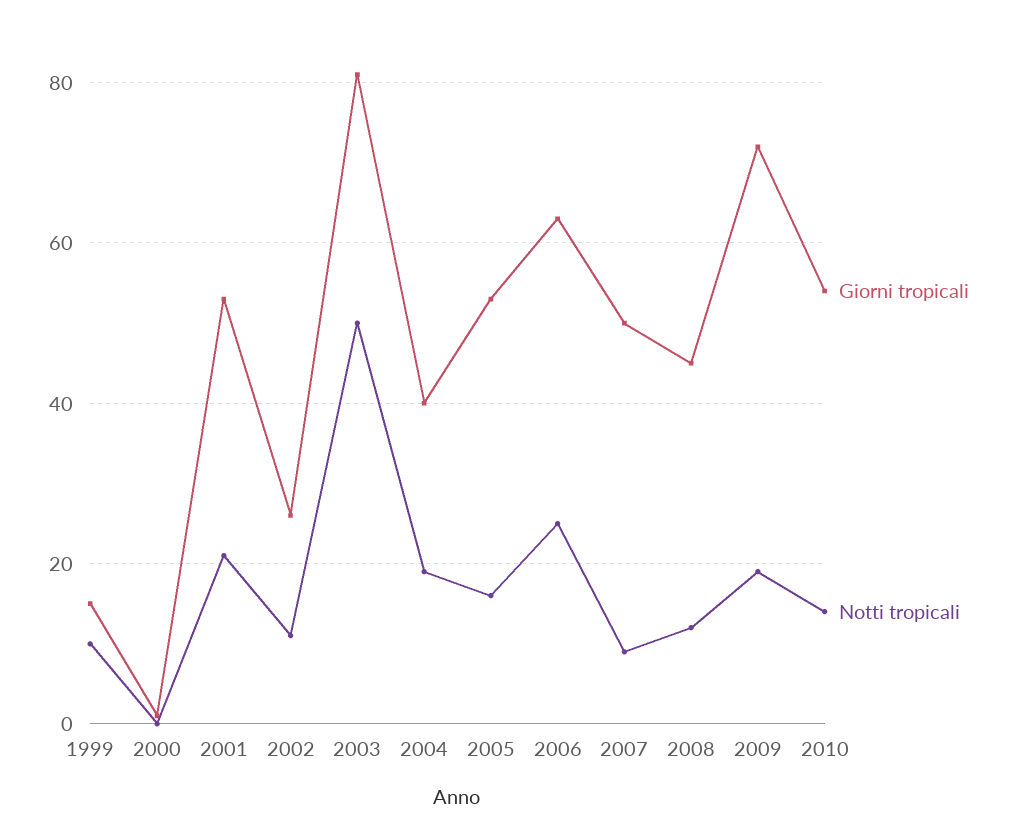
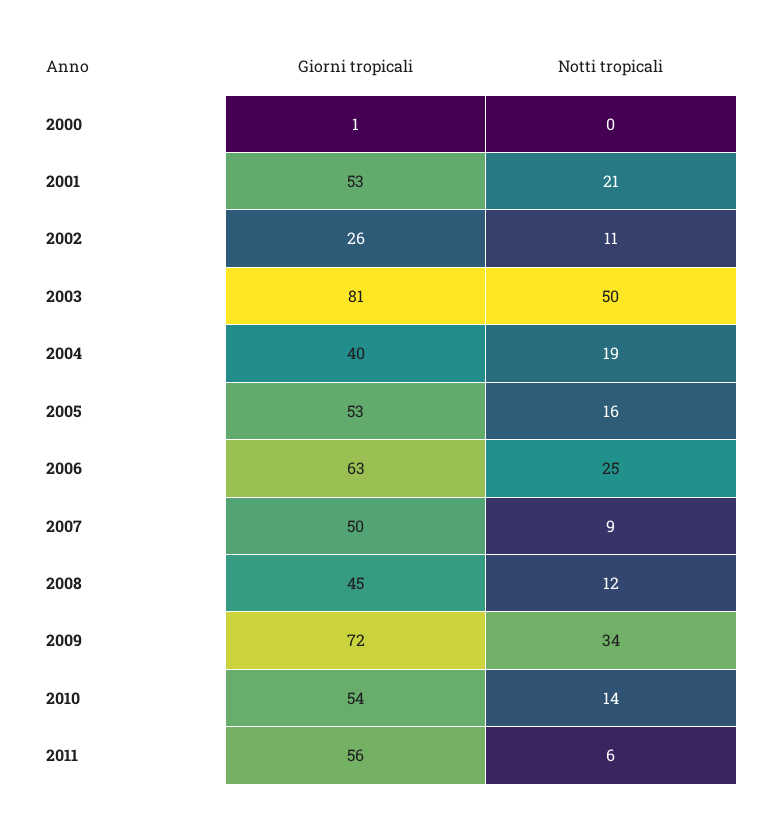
Giorni tropicali, 1999: 15 -> none
Notti tropicali, 1999: 10 -> none
Notti tropicali, 2009: 20 -> 34
Giorni tropicali, 2011: none -> 56
Notti tropicali, 2011: none -> 6

